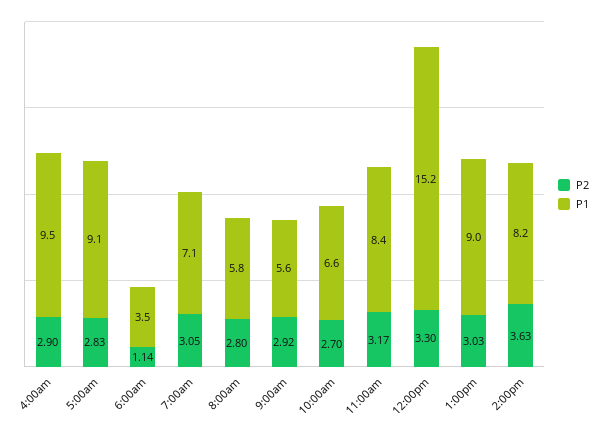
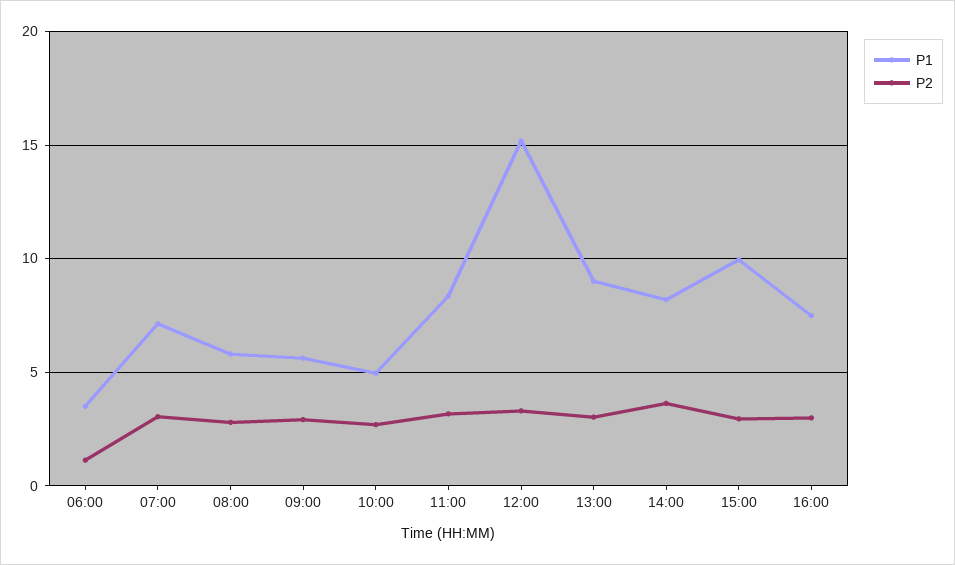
P2, 4:00am: 2.9 -> none
P1, 4:00am: 9.5 -> none
P2, 5:00am: 2.83 -> none
P1, 5:00am: 9.1 -> none
P1, 10:00am: 6.6 -> 5
P1, 15:00: none -> 10
P2, 15:00: none -> 3
P1, 16:00: none -> 7.5
P2, 16:00: none -> 3

